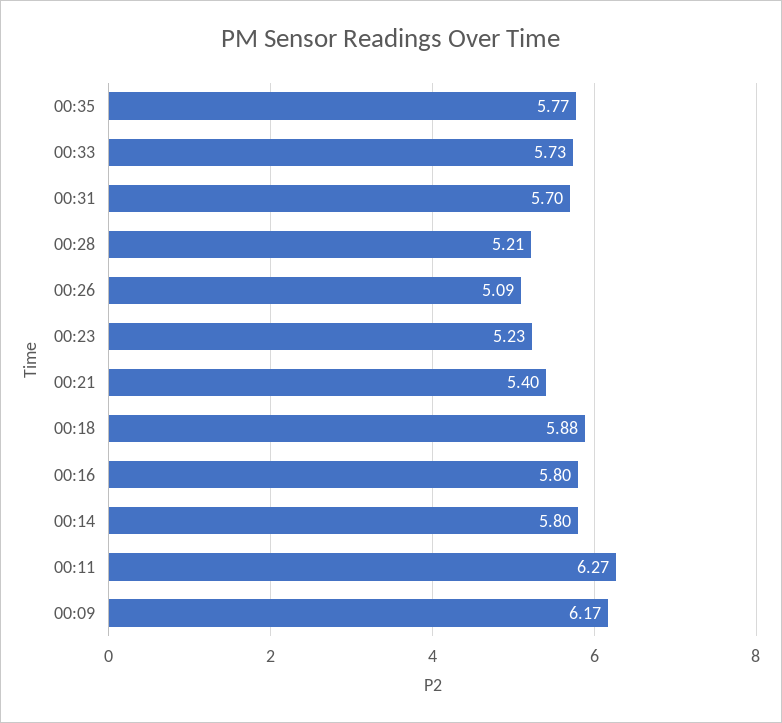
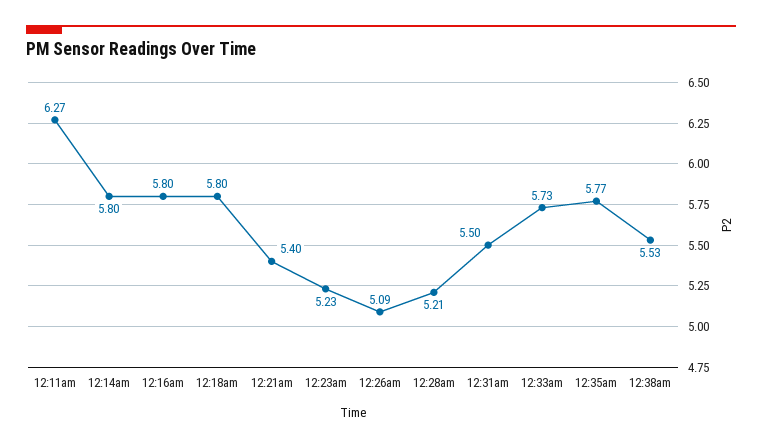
00:31: 5.7 -> 5.5
00:18: 5.88 -> 5.8
00:09: 6.17 -> none
12:38am: none -> 5.53

